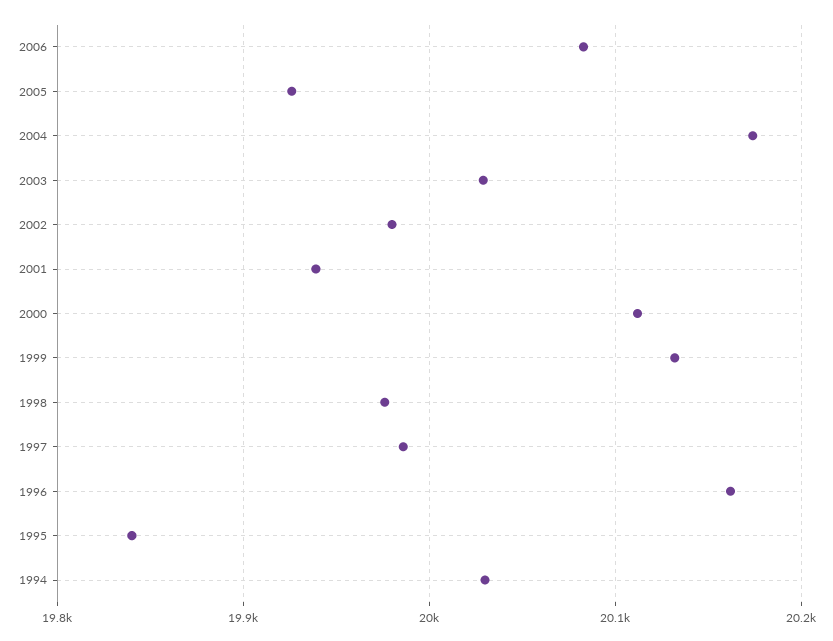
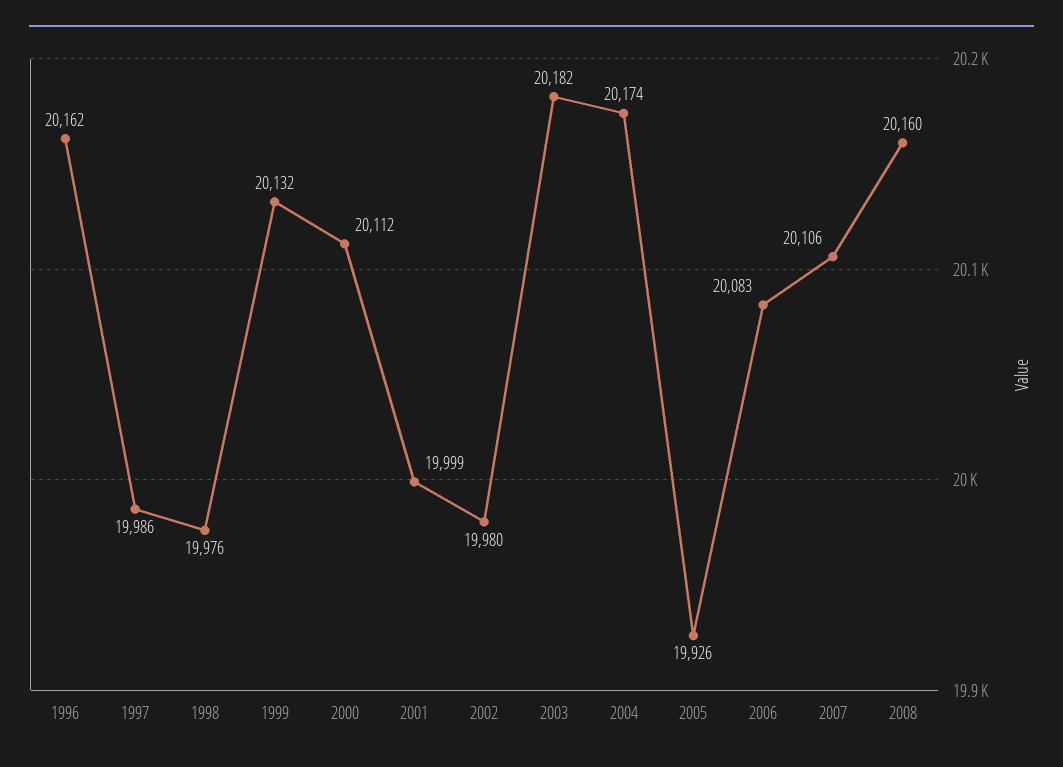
2003: 20030 -> 20182
2001: 19940 -> 19999
1995: 19840 -> none
1994: 20030 -> none
2007: none -> 20106
2008: none -> 20160

